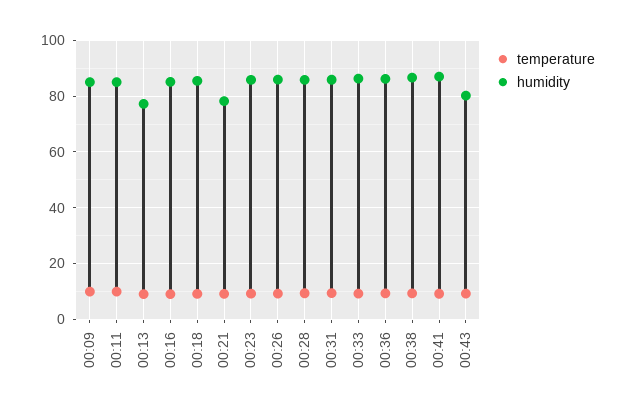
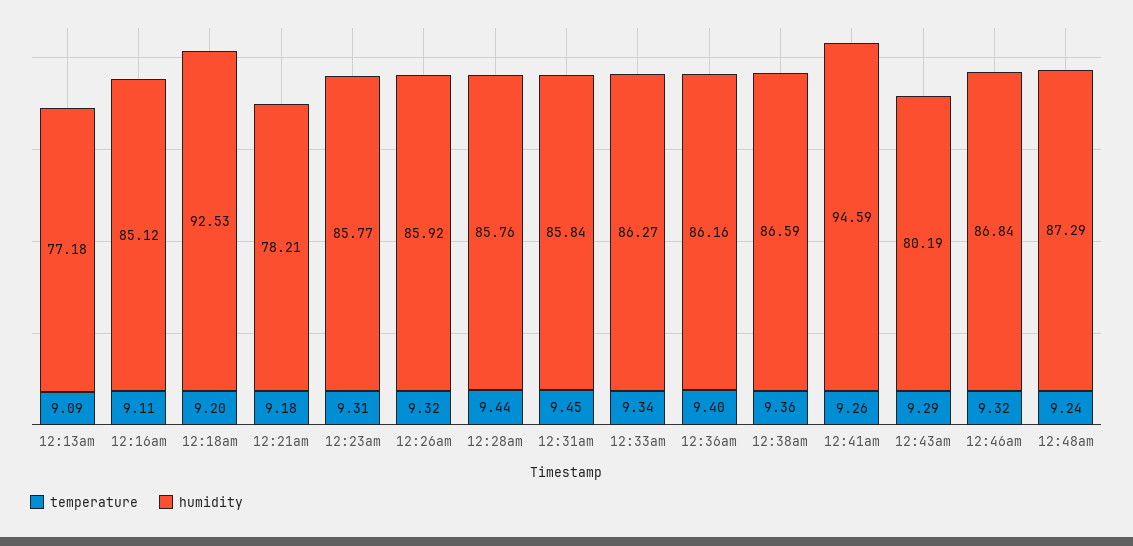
temperature, 00:09: 10 -> none
humidity, 00:09: 85 -> none
temperature, 00:11: 10 -> none
humidity, 00:11: 85 -> none
humidity, 00:18: 85 -> 92.53
humidity, 00:41: 87.5 -> 94.59
temperature, 12:46am: none -> 9.32
humidity, 12:46am: none -> 86.84
temperature, 12:48am: none -> 9.24
humidity, 12:48am: none -> 87.29

